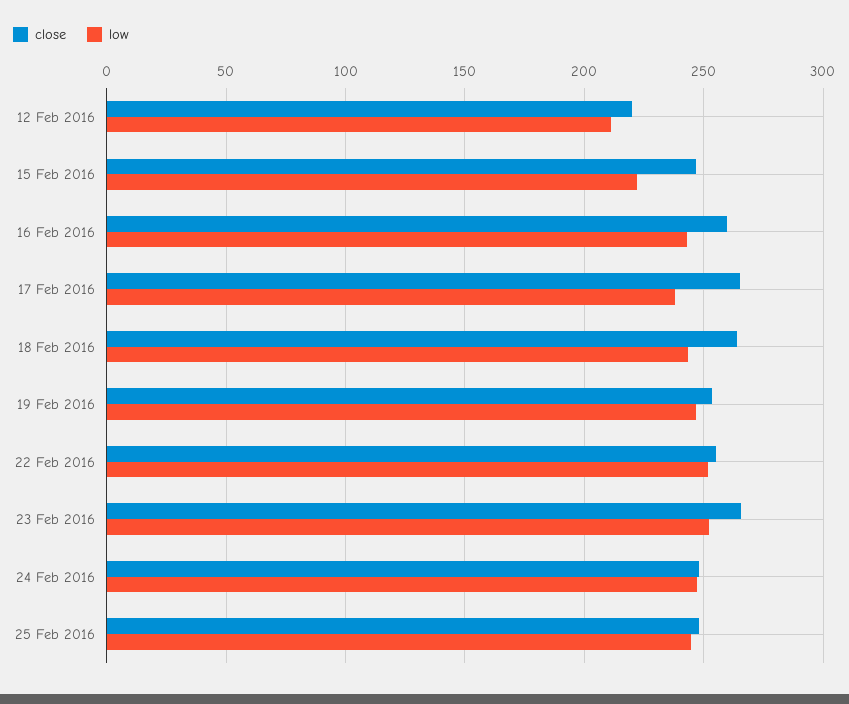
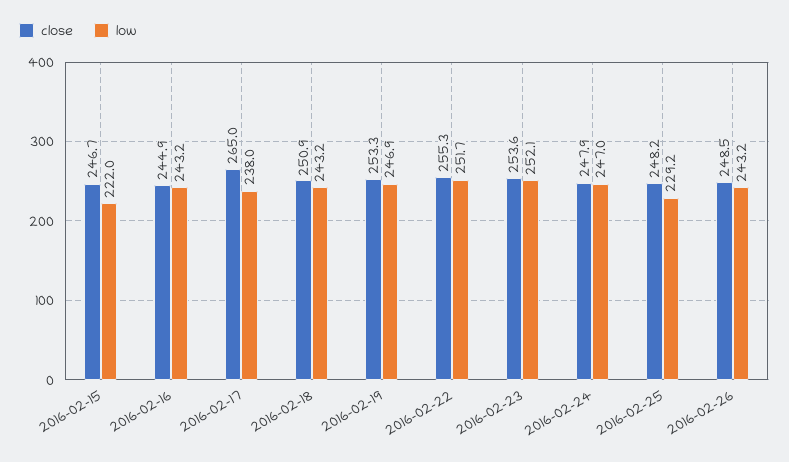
close, 12 Feb 2016: 220 -> none
low, 12 Feb 2016: 210 -> none
close, 16 Feb 2016: 260 -> 244.9
close, 18 Feb 2016: 265 -> 250.9
close, 23 Feb 2016: 265 -> 253.6
low, 25 Feb 2016: 245 -> 229.2
close, 2016-02-26: none -> 248.5
low, 2016-02-26: none -> 243.2

